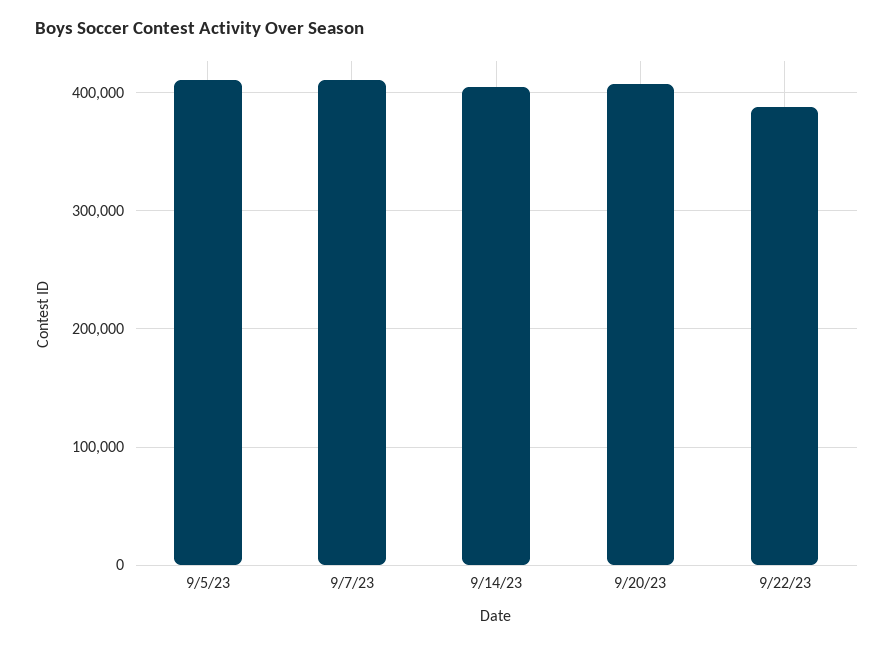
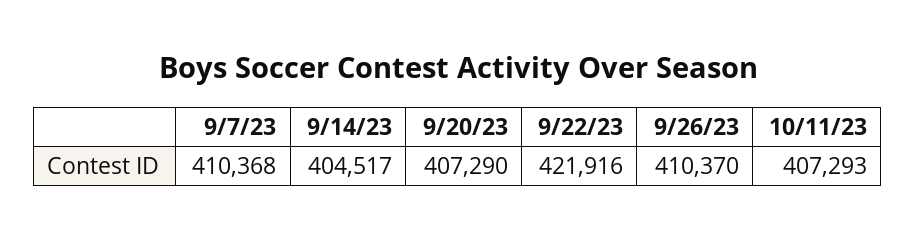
9/5/23: 410000 -> none
9/22/23: 390000 -> 421916
9/26/23: none -> 410370
10/11/23: none -> 407293

